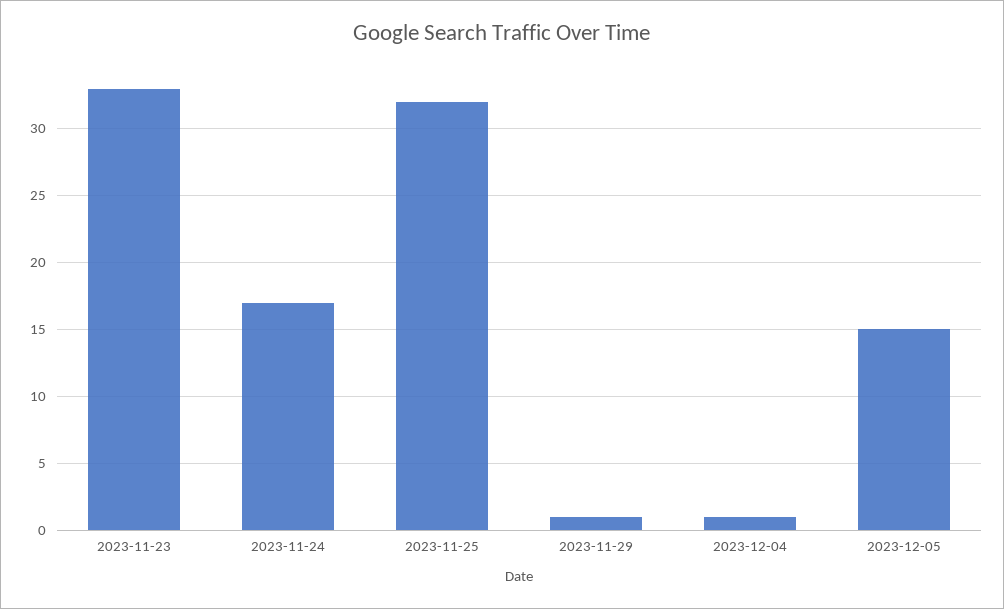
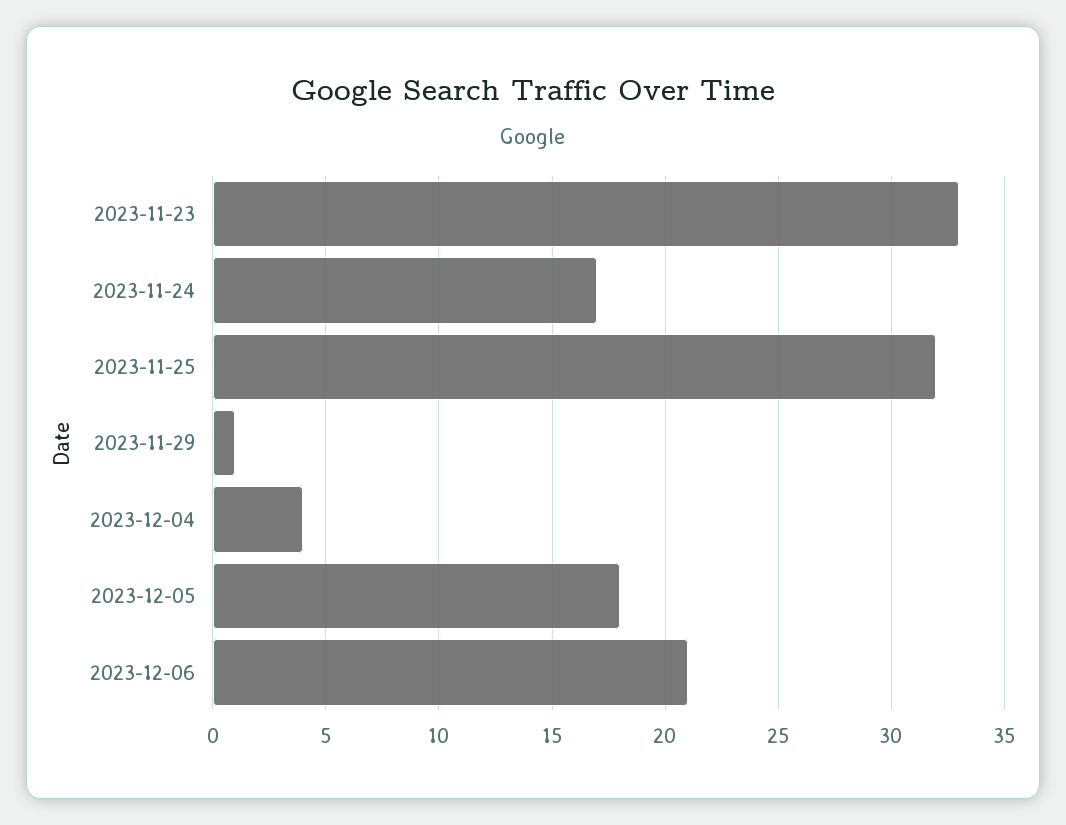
2023-12-04: 1 -> 4
2023-12-05: 15 -> 18
2023-12-06: none -> 21

